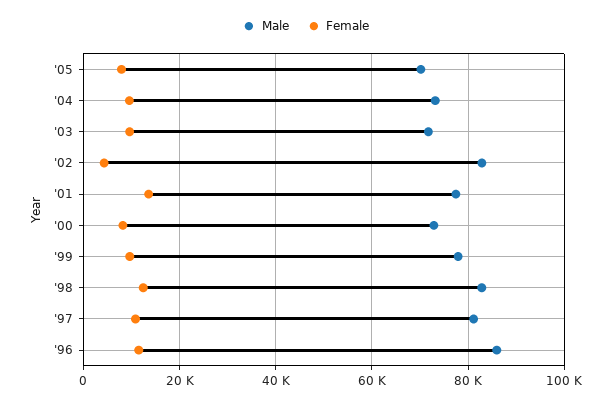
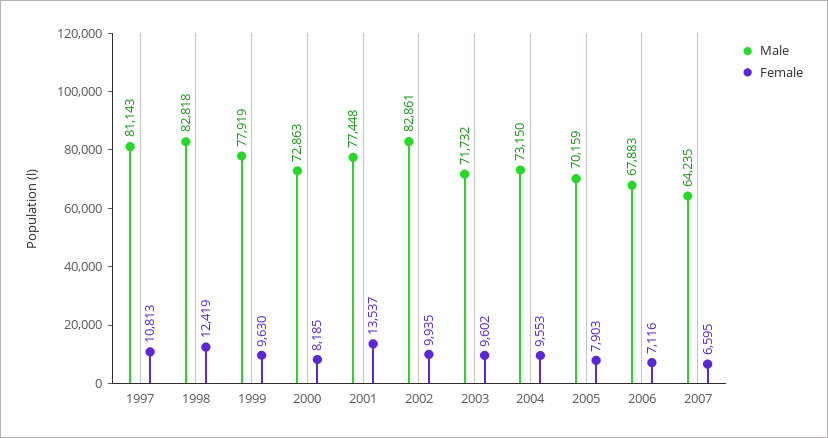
Female, '02: 4000 -> 9935
Male, '96: 86000 -> none
Female, '96: 12000 -> none
Male, 2006: none -> 67883
Female, 2006: none -> 7116
Male, 2007: none -> 64235
Female, 2007: none -> 6595

